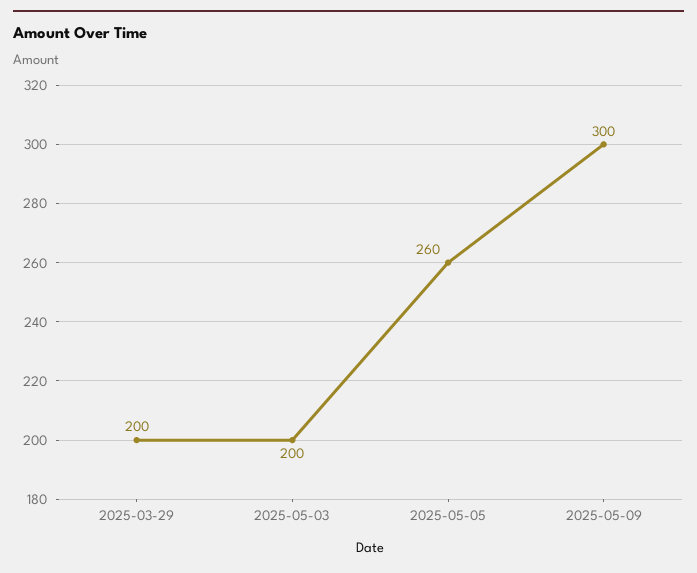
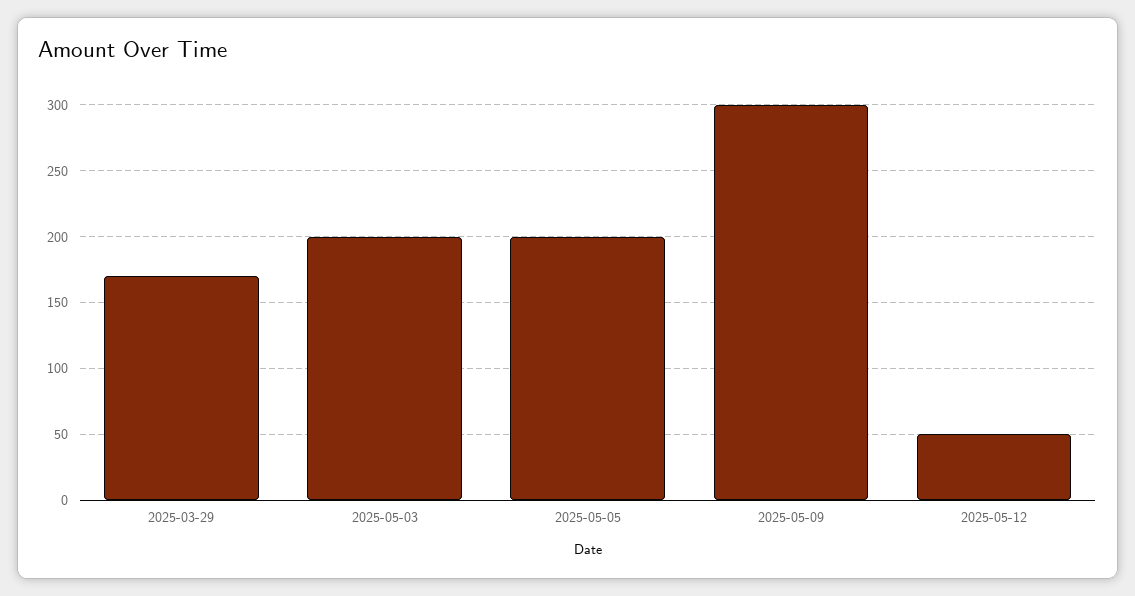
2025-03-29: 200 -> 170
2025-05-05: 260 -> 200
2025-05-12: none -> 50

